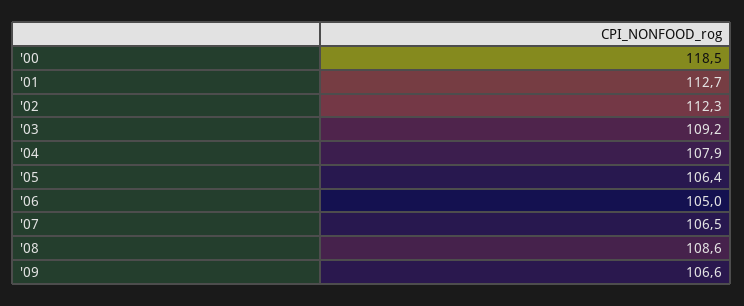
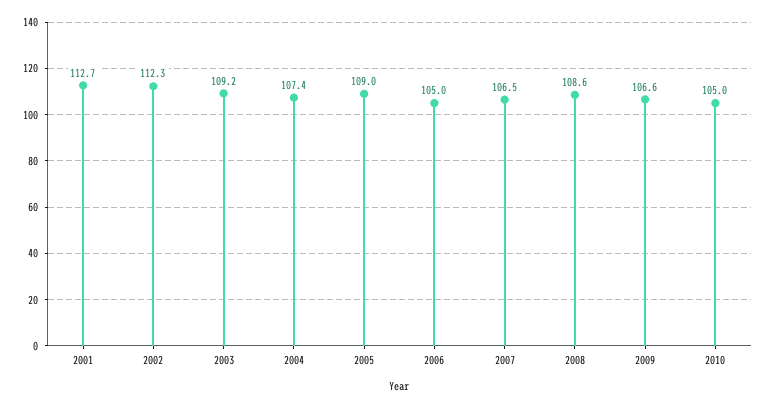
'00: 118.5 -> none
'04: 107.9 -> 107.4
'05: 106.4 -> 109
2010: none -> 105

